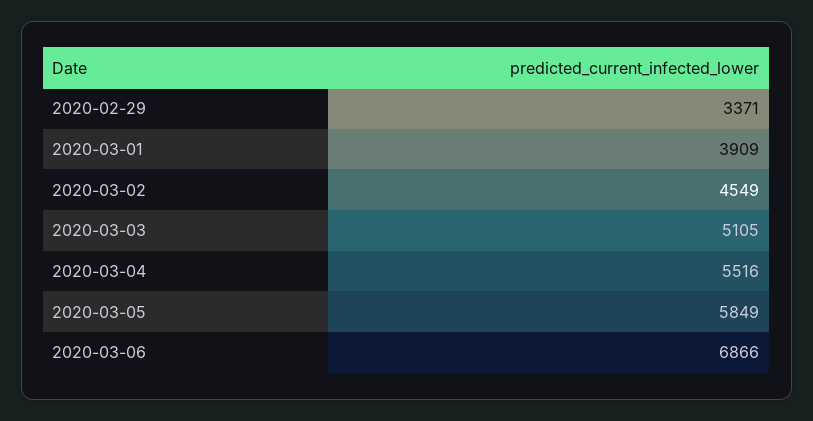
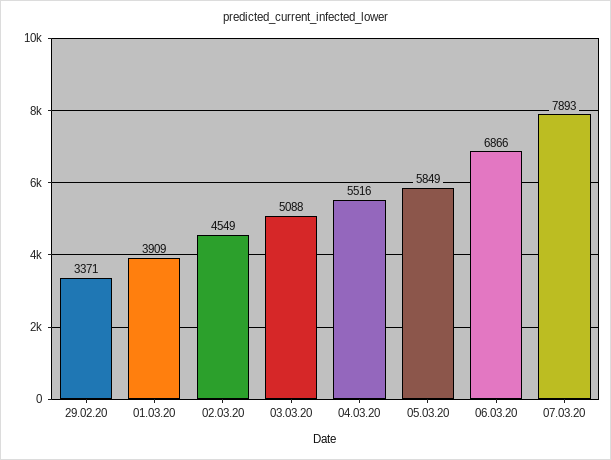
2020-03-03: 5105 -> 5088
07.03.20: none -> 7893

